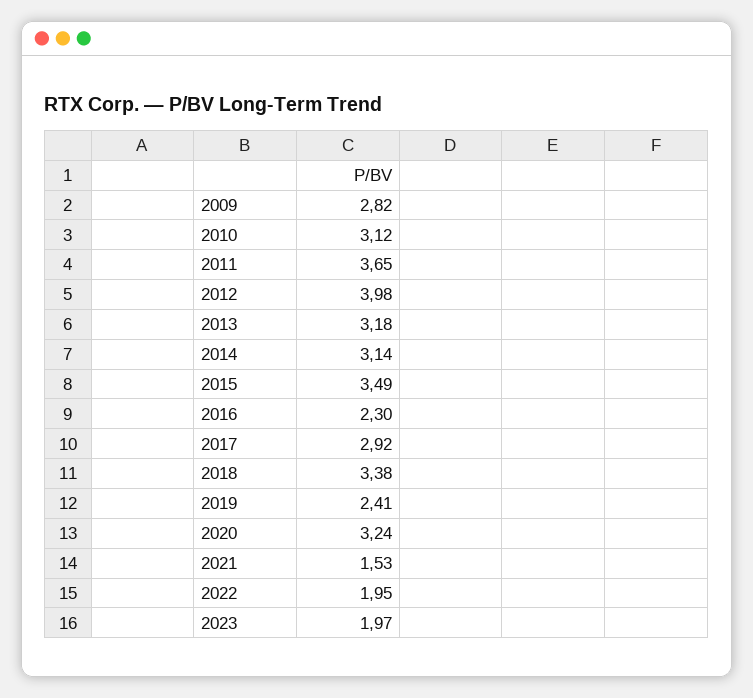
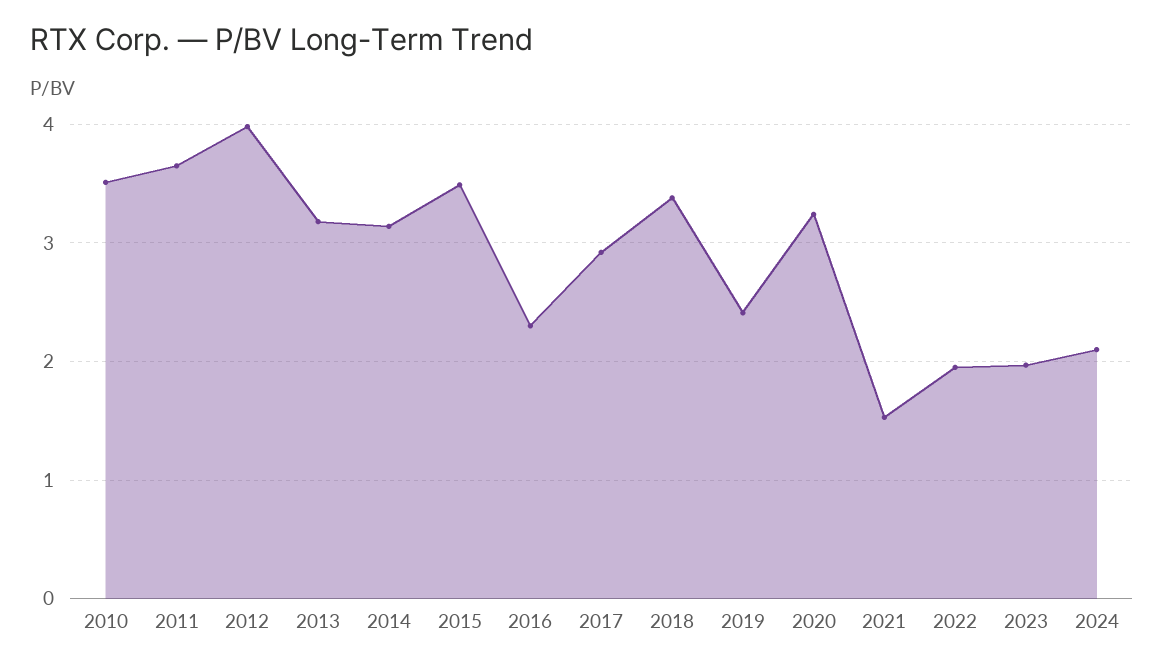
2009: 2.82 -> none
2010: 3.12 -> 3.5
2024: none -> 2.1

